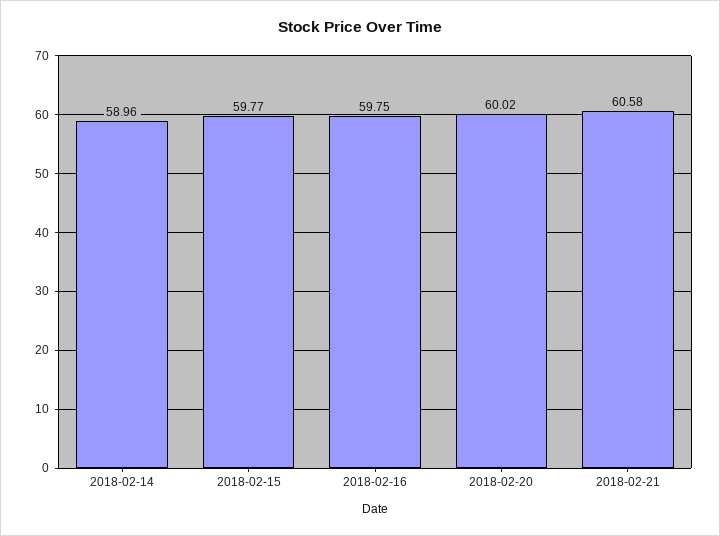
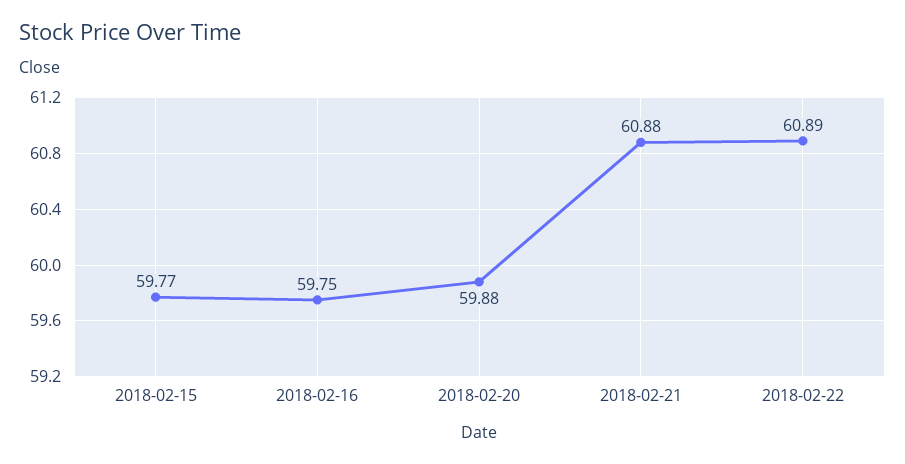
2018-02-14: 58.96 -> none
2018-02-20: 60.02 -> 59.88
2018-02-21: 60.58 -> 60.88
2018-02-22: none -> 60.89

